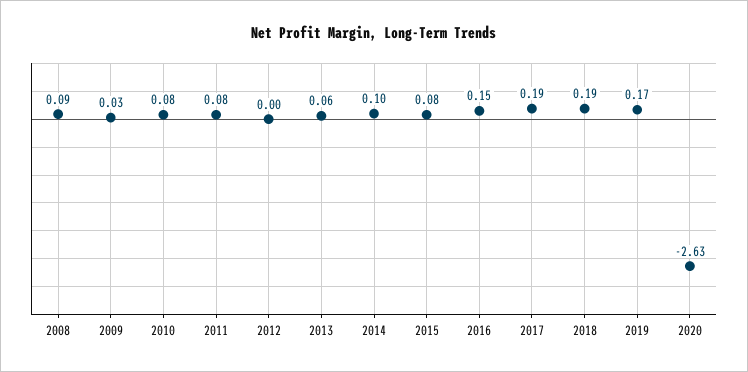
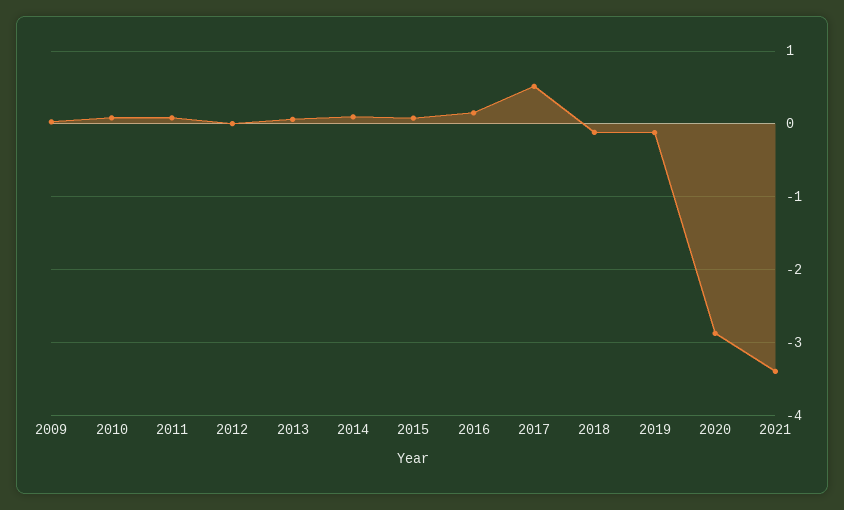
2008: 0.09 -> none
2017: 0.19 -> 0.5
2018: 0.19 -> -0.1
2019: 0.17 -> -0.1
2020: -2.63 -> -2.9
2021: none -> -3.4

